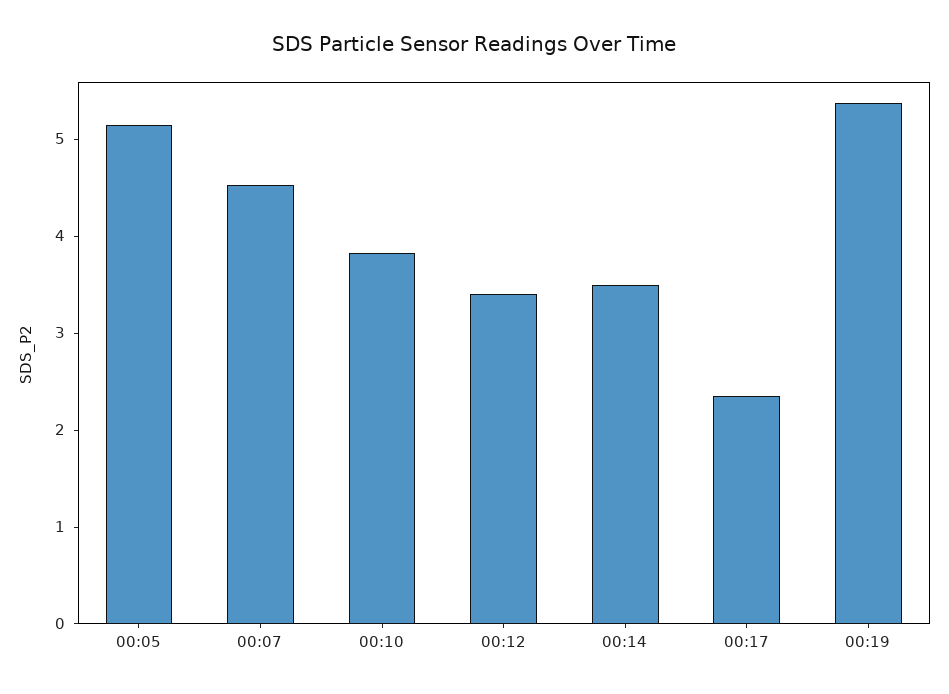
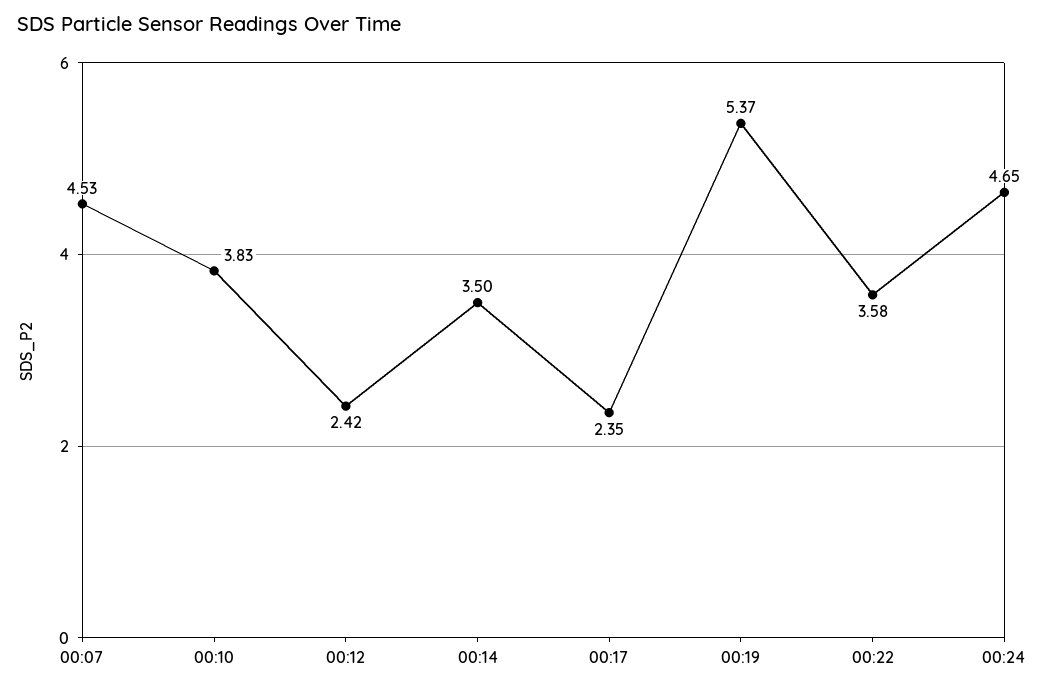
00:05: 5.2 -> none
00:12: 3.4 -> 2.42
00:22: none -> 3.58
00:24: none -> 4.65

